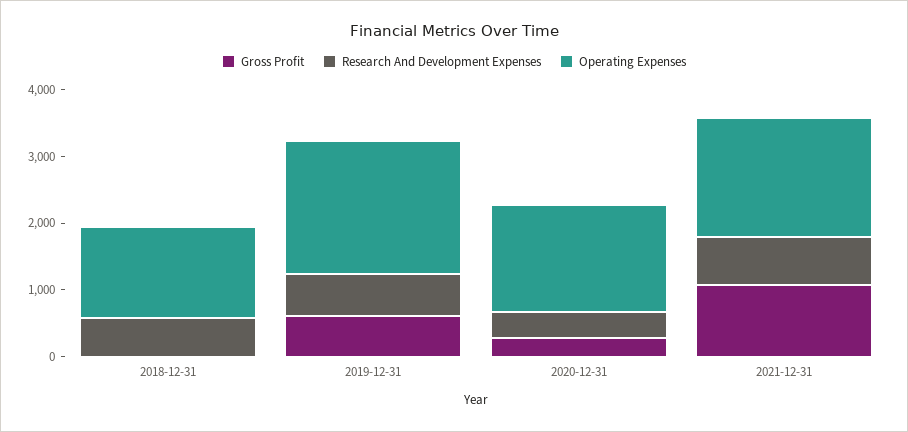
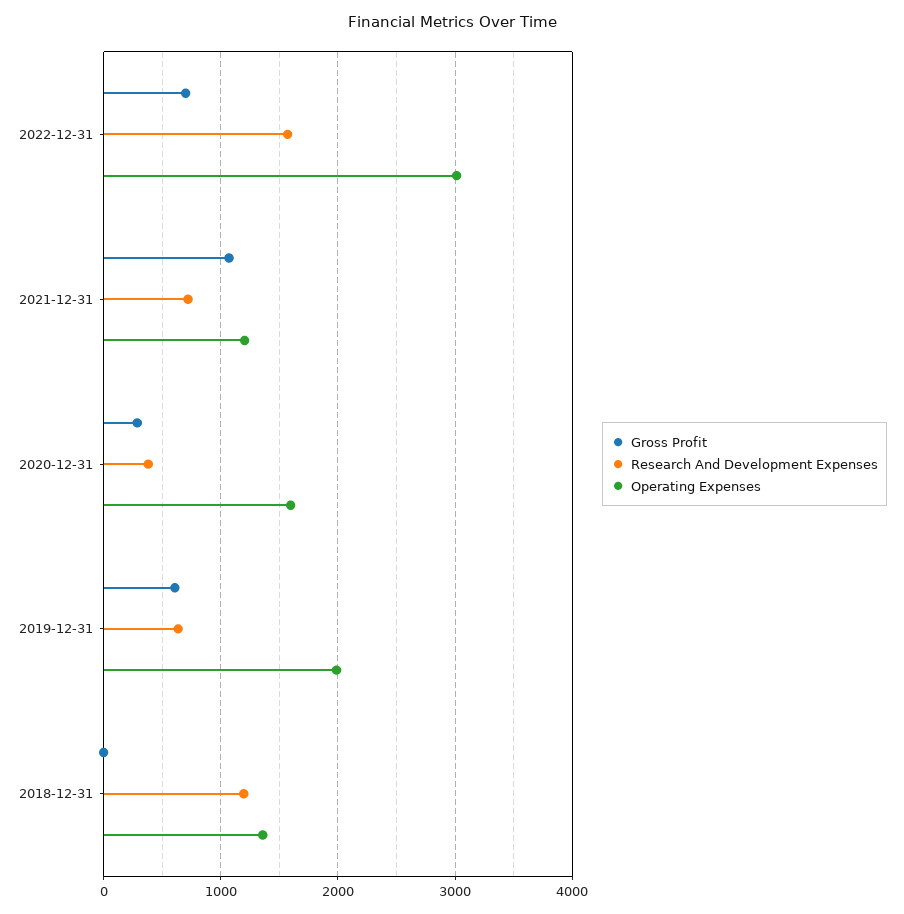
Research And Development Expenses, 2018-12-31: 600 -> 1200
Operating Expenses, 2021-12-31: 1800 -> 1200
Gross Profit, 2022-12-31: none -> 700
Research And Development Expenses, 2022-12-31: none -> 1600
Operating Expenses, 2022-12-31: none -> 3000

